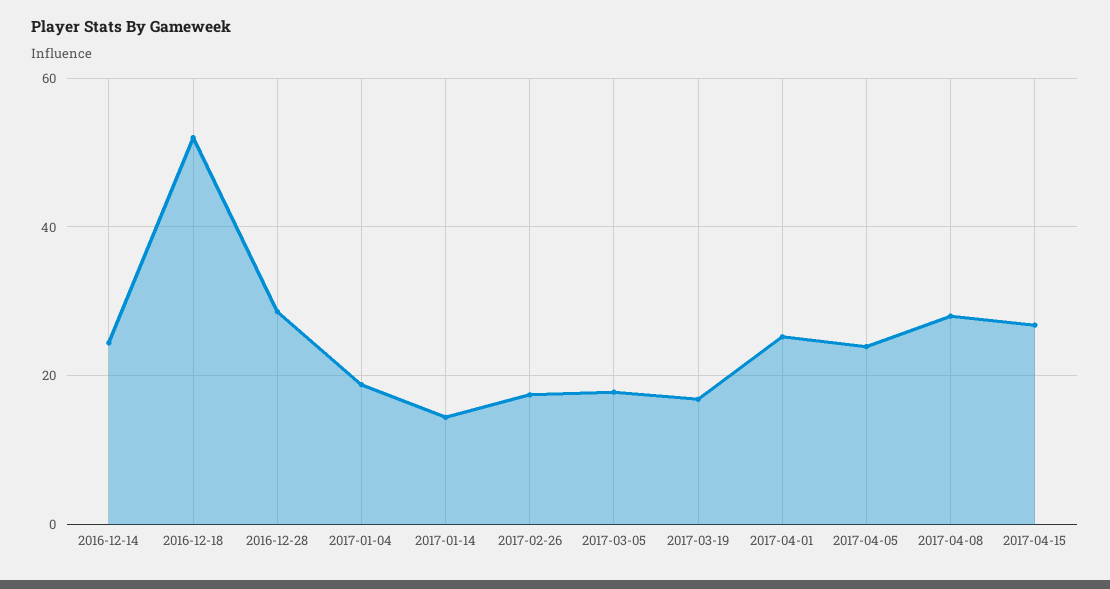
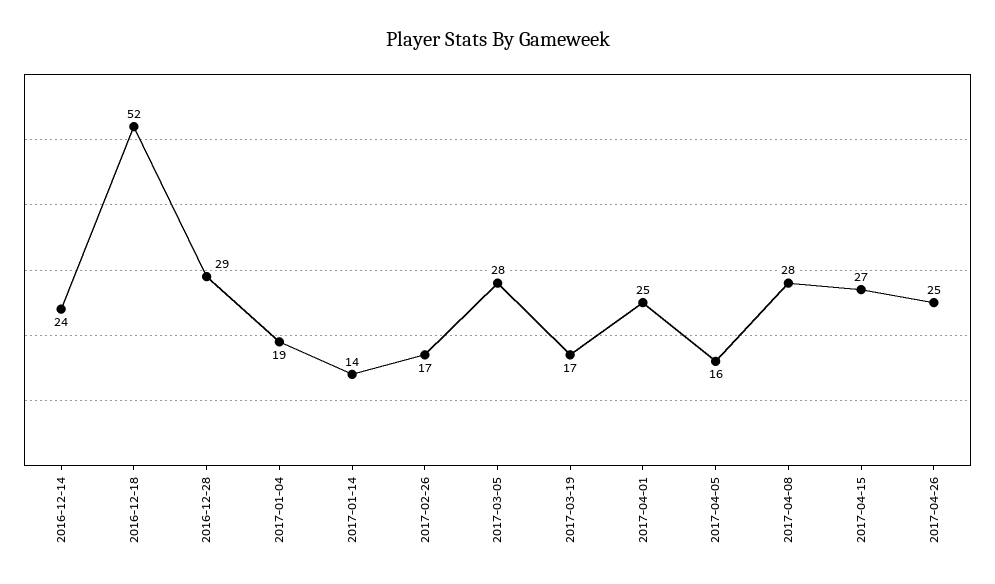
2017-03-05: 18 -> 28
2017-04-05: 24 -> 16
2017-04-26: none -> 25

